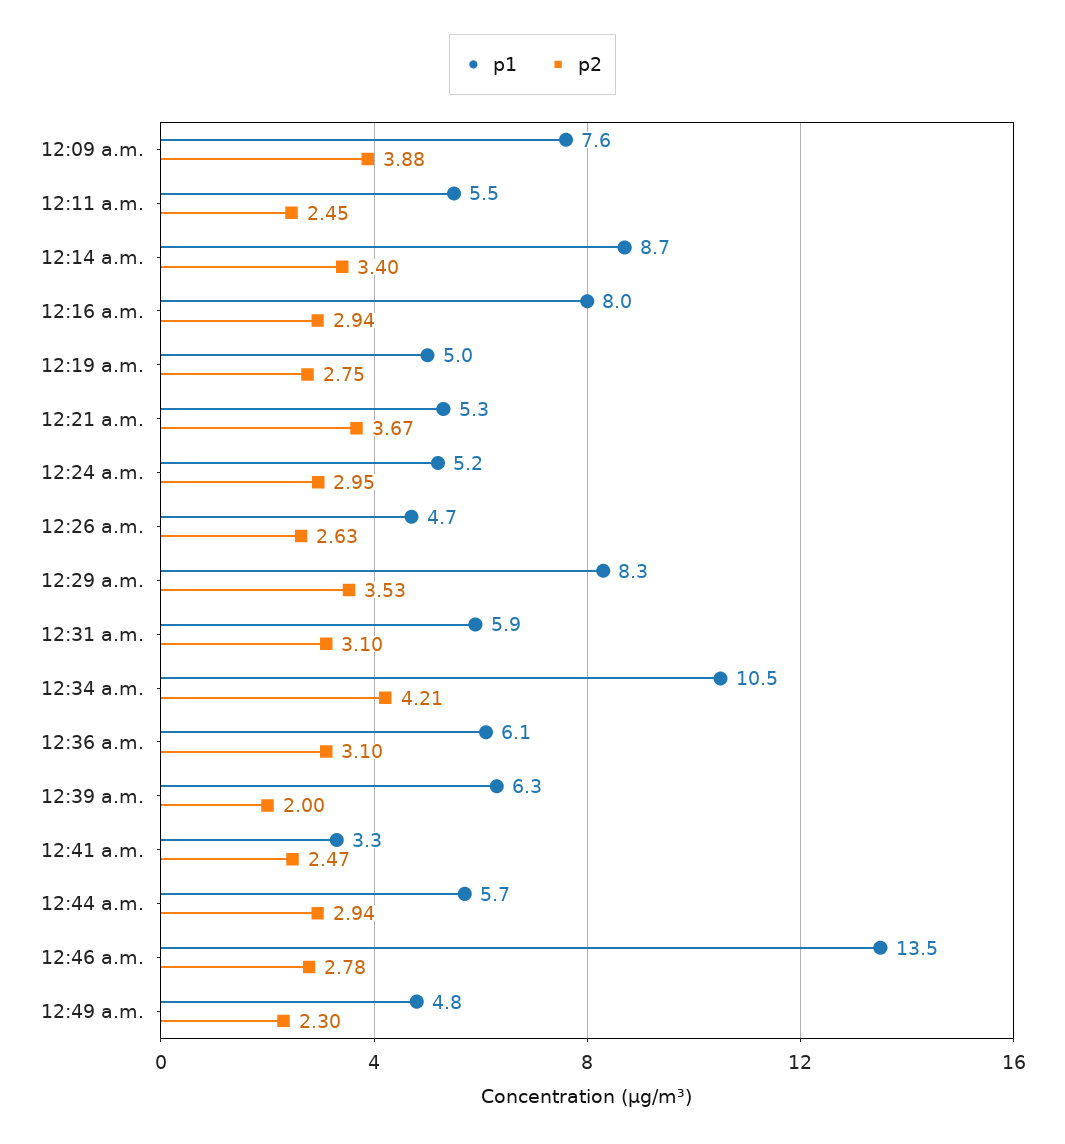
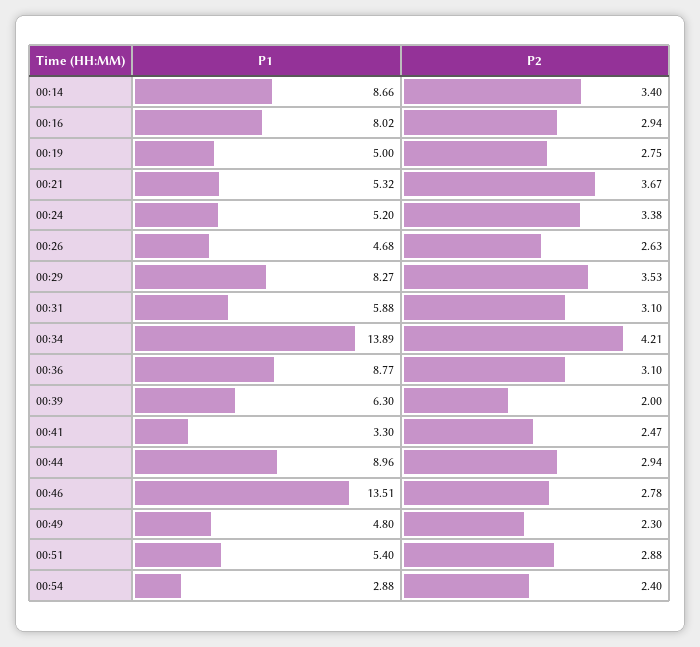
p1, 12:09 a.m.: 7.6 -> none
p2, 12:09 a.m.: 3.88 -> none
p1, 12:11 a.m.: 5.5 -> none
p2, 12:11 a.m.: 2.45 -> none
p2, 12:24 a.m.: 2.95 -> 3.38
p1, 12:34 a.m.: 10.5 -> 13.89
p1, 12:36 a.m.: 6.1 -> 8.77
p1, 12:44 a.m.: 5.7 -> 8.96
p1, 00:51: none -> 5.4
p2, 00:51: none -> 2.88
p1, 00:54: none -> 2.88
p2, 00:54: none -> 2.4

